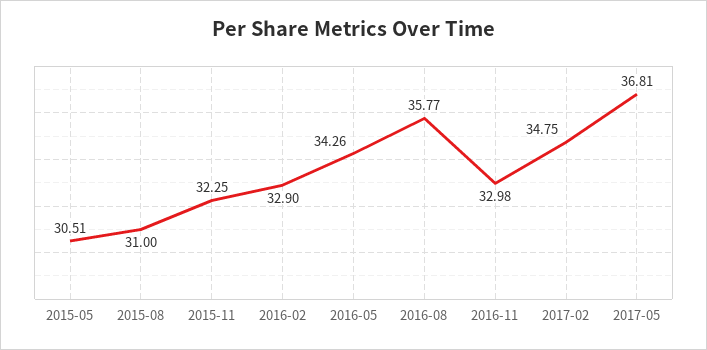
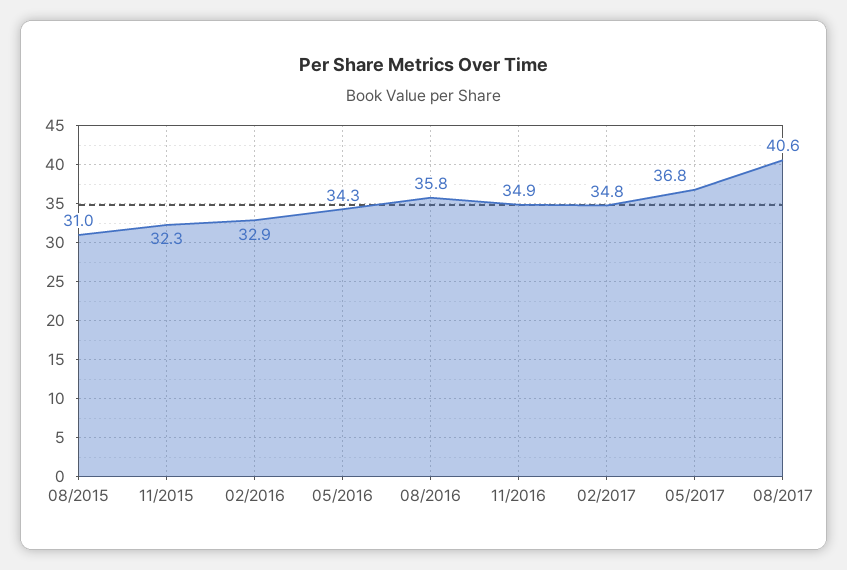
2015-05: 30.51 -> none
2016-11: 32.98 -> 34.9
08/2017: none -> 40.6

